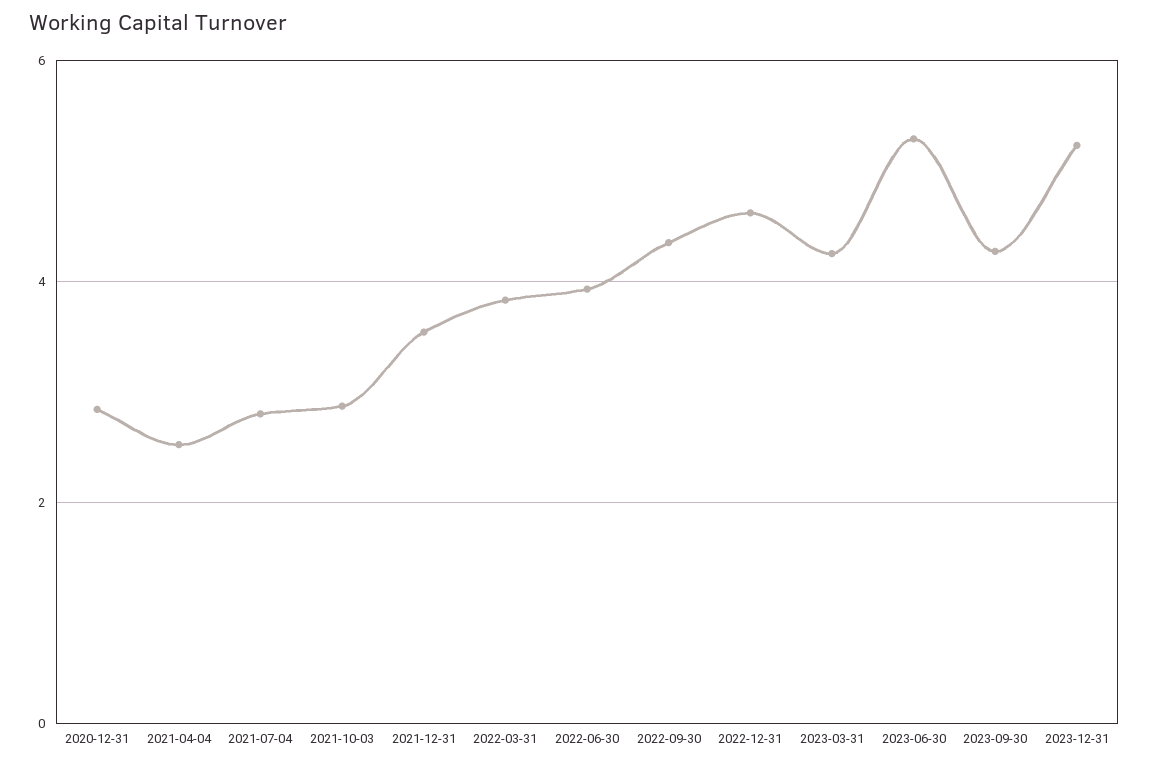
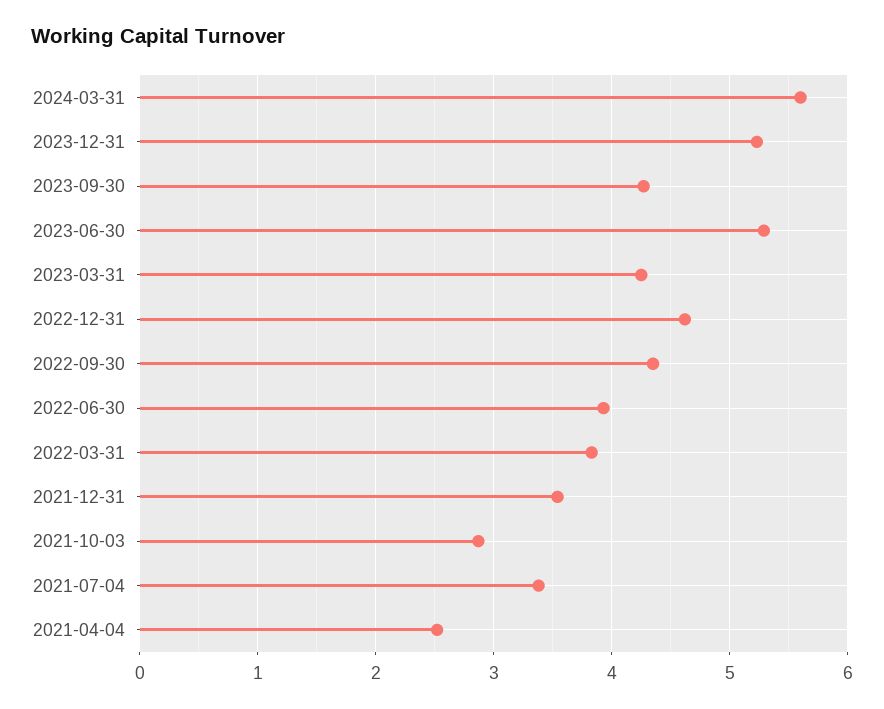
2020-12-31: 2.8 -> none
2021-07-04: 2.8 -> 3.4
2024-03-31: none -> 5.6

